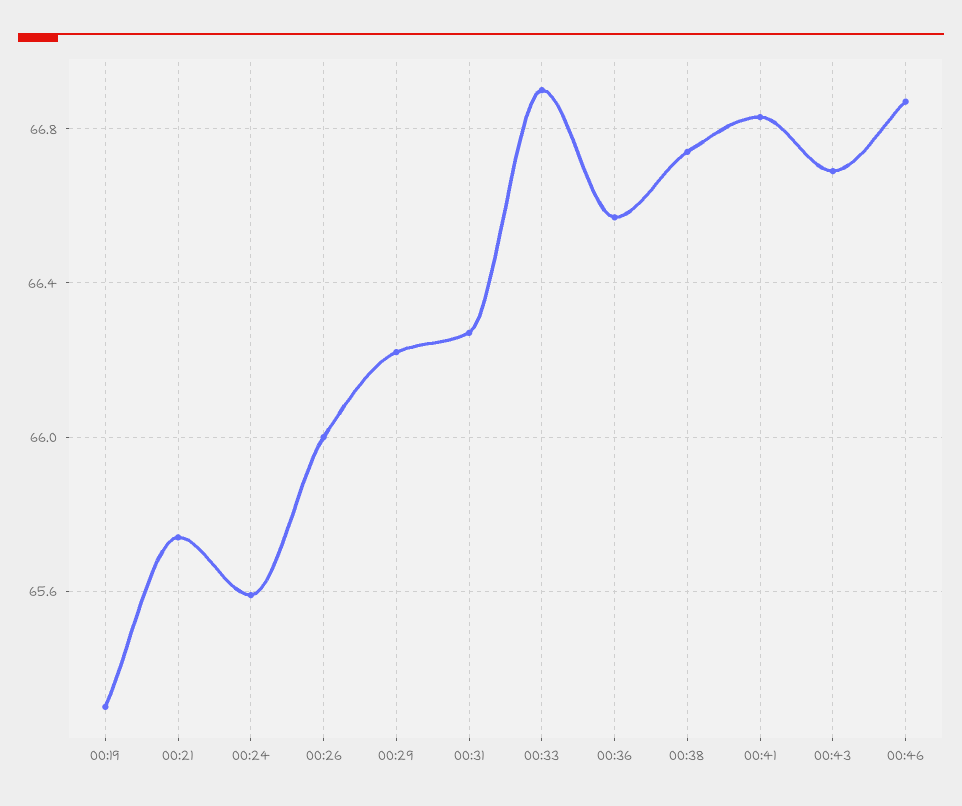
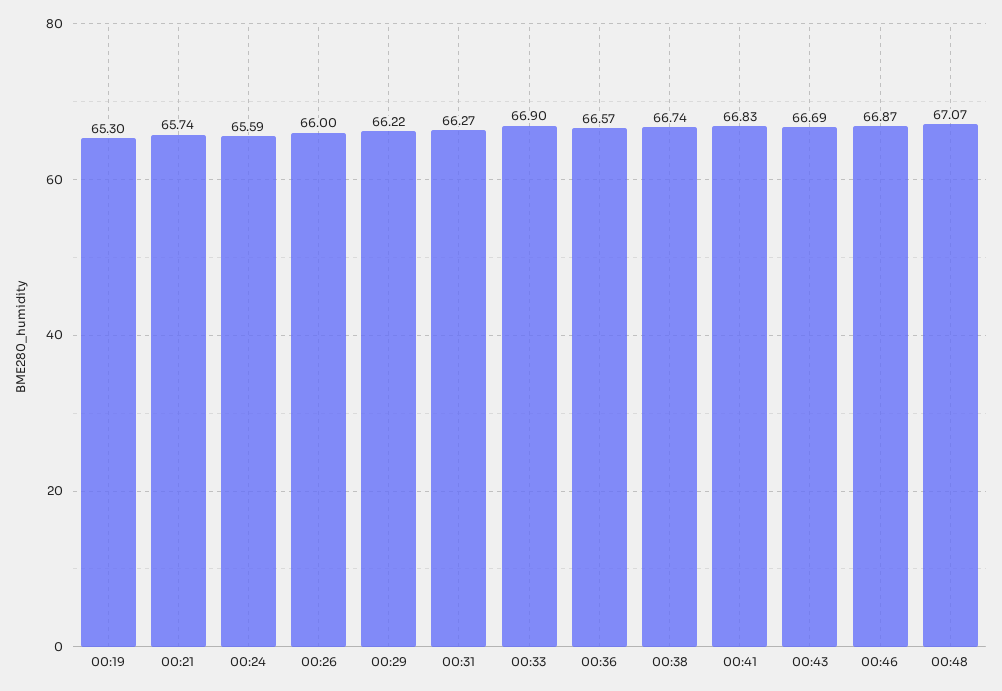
00:48: none -> 67.07

